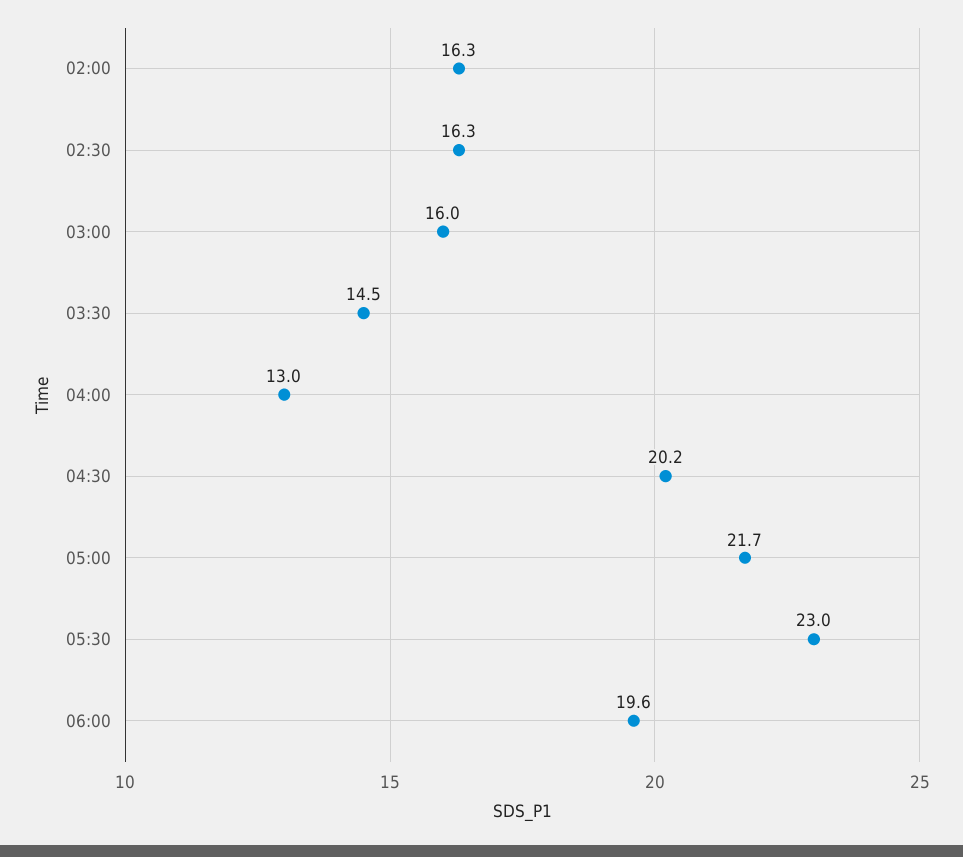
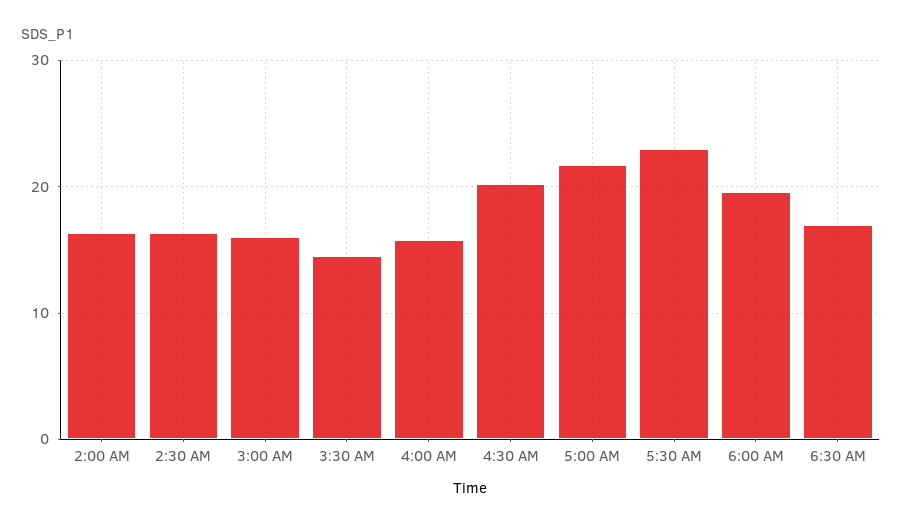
04:00: 13 -> 16
6:30 AM: none -> 17

